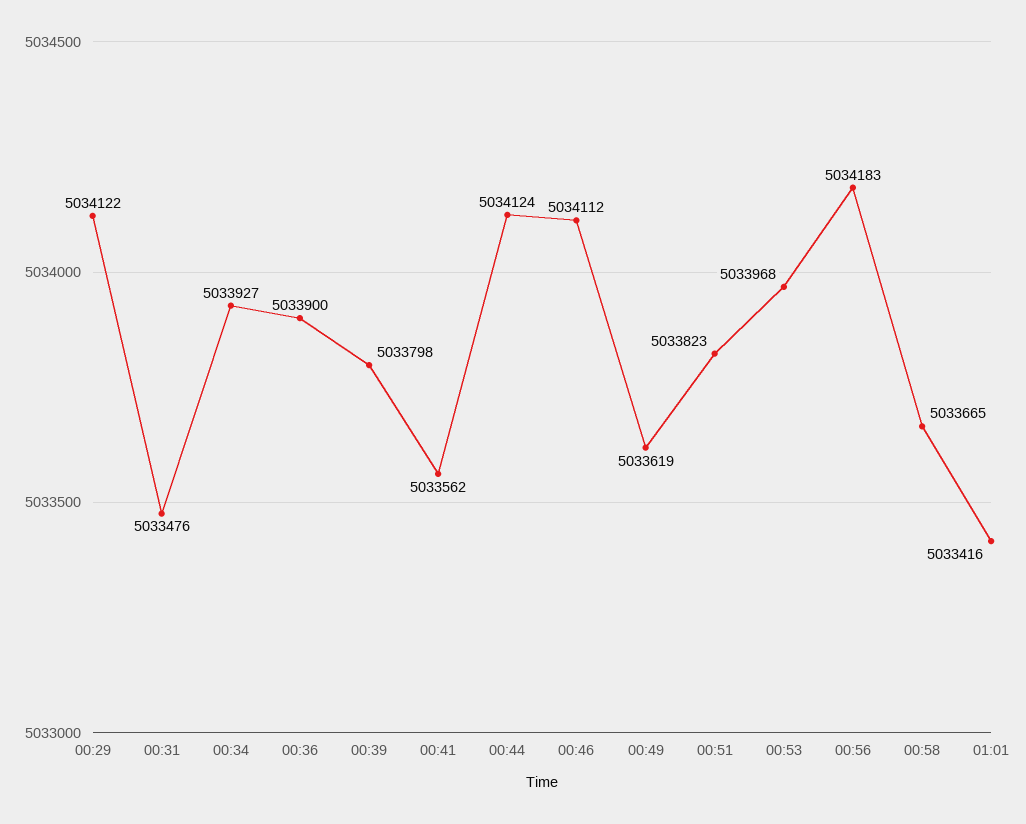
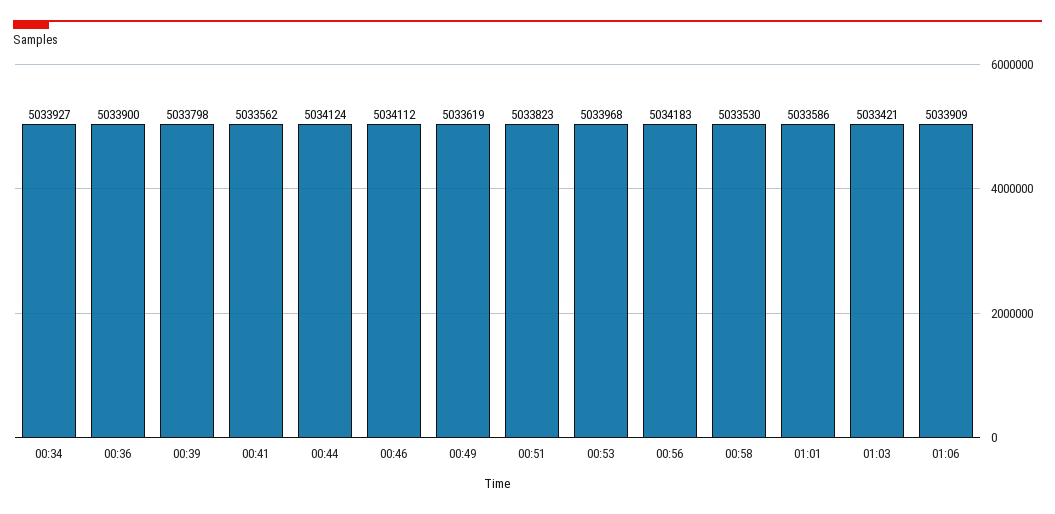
00:29: 5034122 -> none
00:31: 5033476 -> none
00:58: 5033665 -> 5033530
01:01: 5033416 -> 5033586
01:03: none -> 5033421
01:06: none -> 5033909

